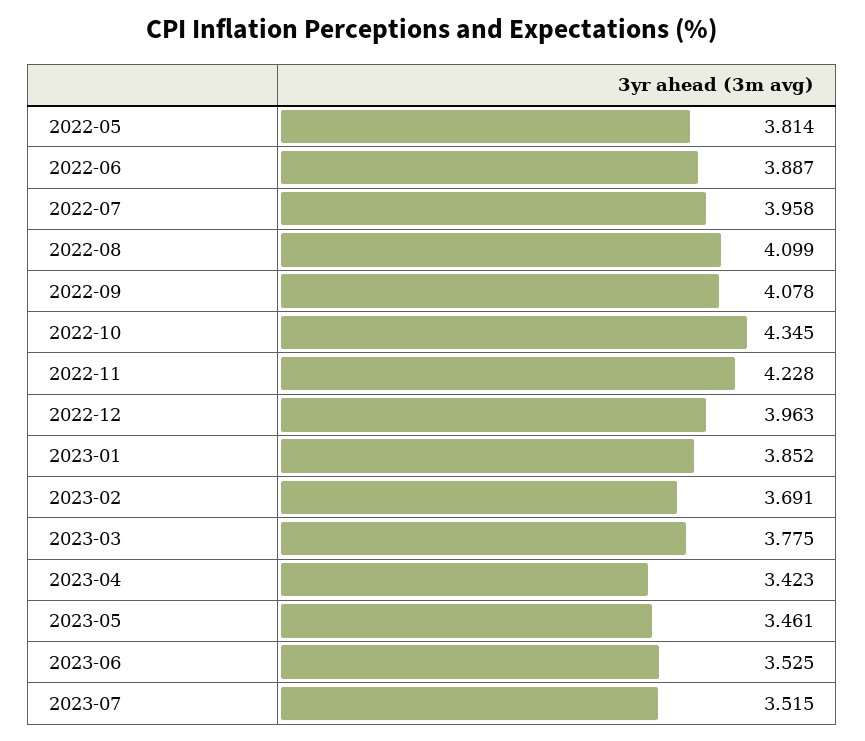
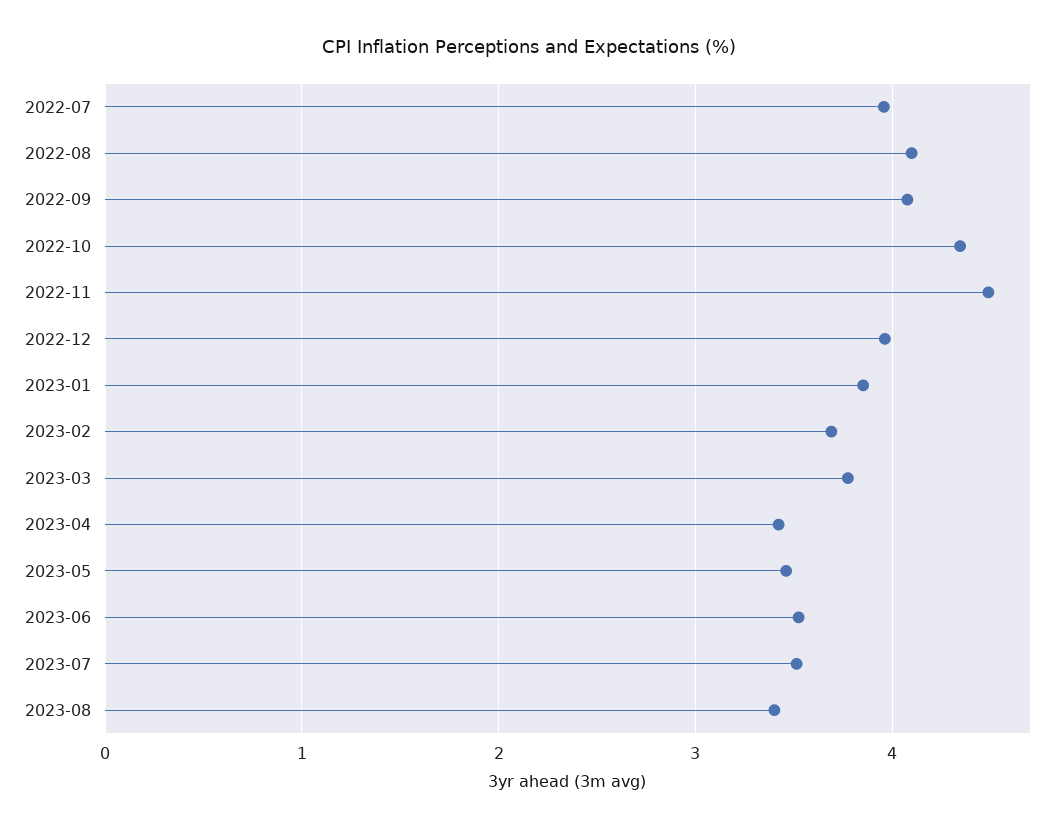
2022-05: 3.814 -> none
2022-06: 3.887 -> none
2022-11: 4.228 -> 4.5
2023-08: none -> 3.4

